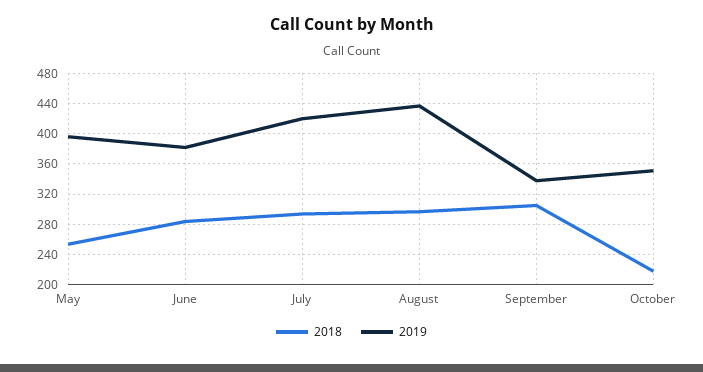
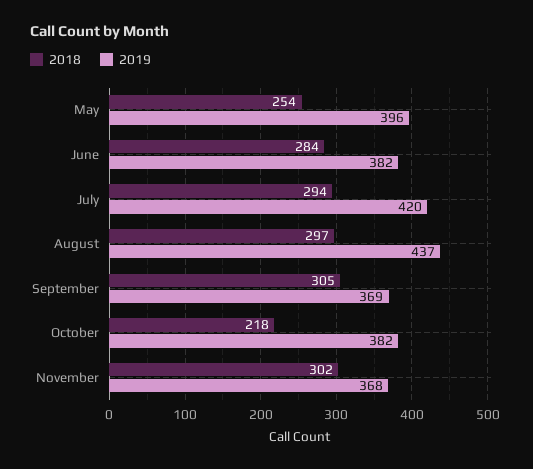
2019, September: 340 -> 369
2019, October: 350 -> 382
2018, November: none -> 302
2019, November: none -> 368

